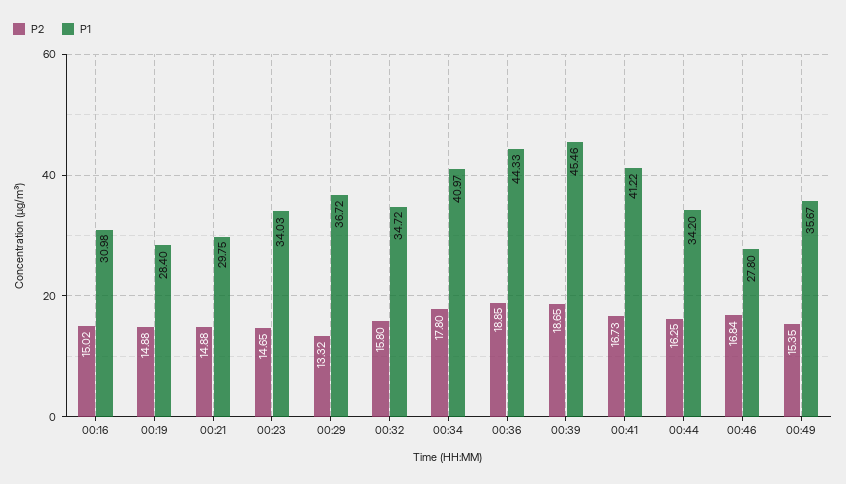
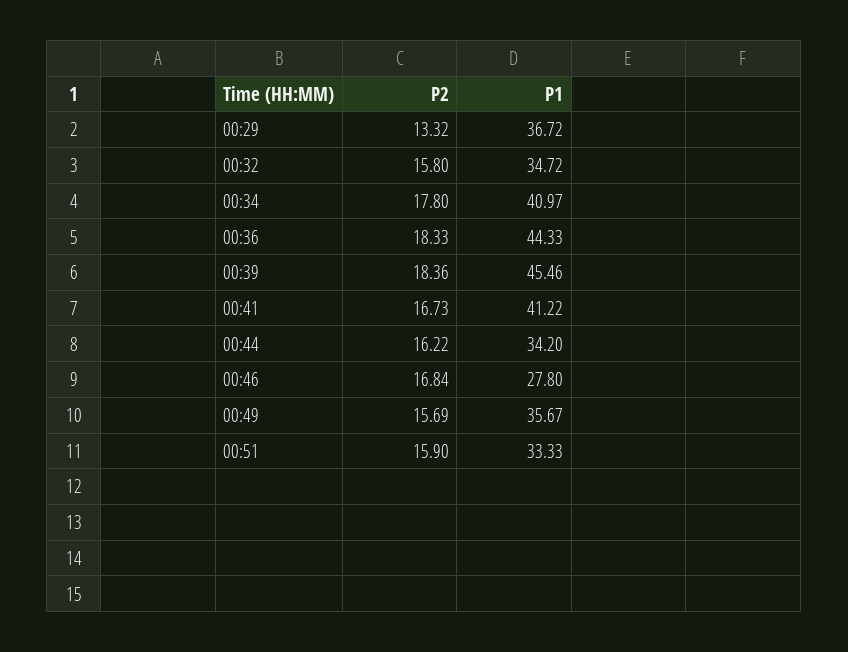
P2, 00:16: 15.02 -> none
P1, 00:16: 30.98 -> none
P2, 00:19: 14.88 -> none
P1, 00:19: 28.4 -> none
P2, 00:21: 14.88 -> none
P1, 00:21: 29.75 -> none
P2, 00:23: 14.65 -> none
P1, 00:23: 34.03 -> none
P2, 00:36: 18.85 -> 18.33
P2, 00:39: 18.65 -> 18.36
P2, 00:44: 16.25 -> 16.22
P2, 00:49: 15.35 -> 15.69
P2, 00:51: none -> 15.9
P1, 00:51: none -> 33.33

